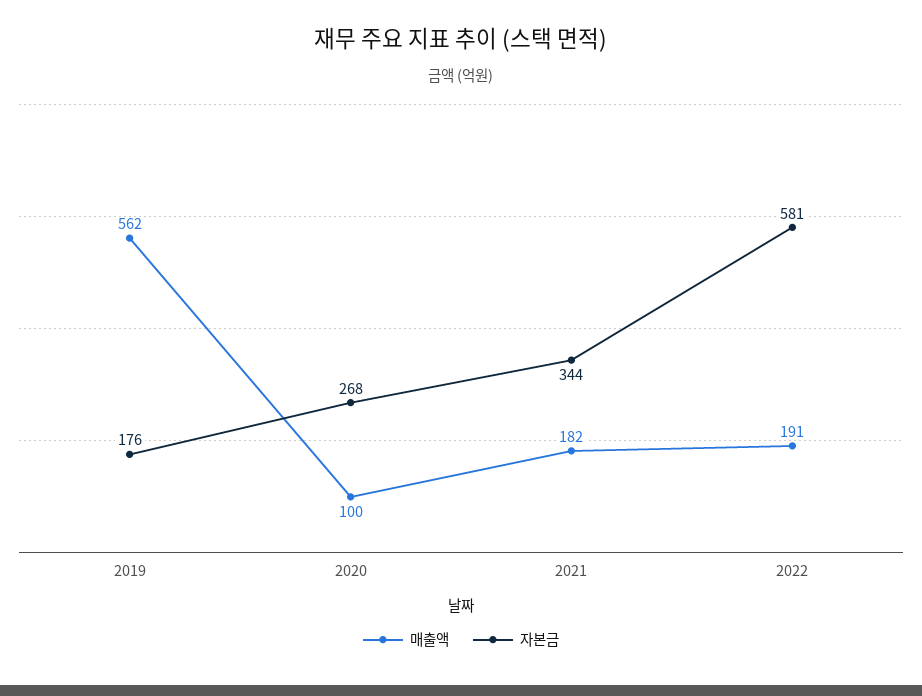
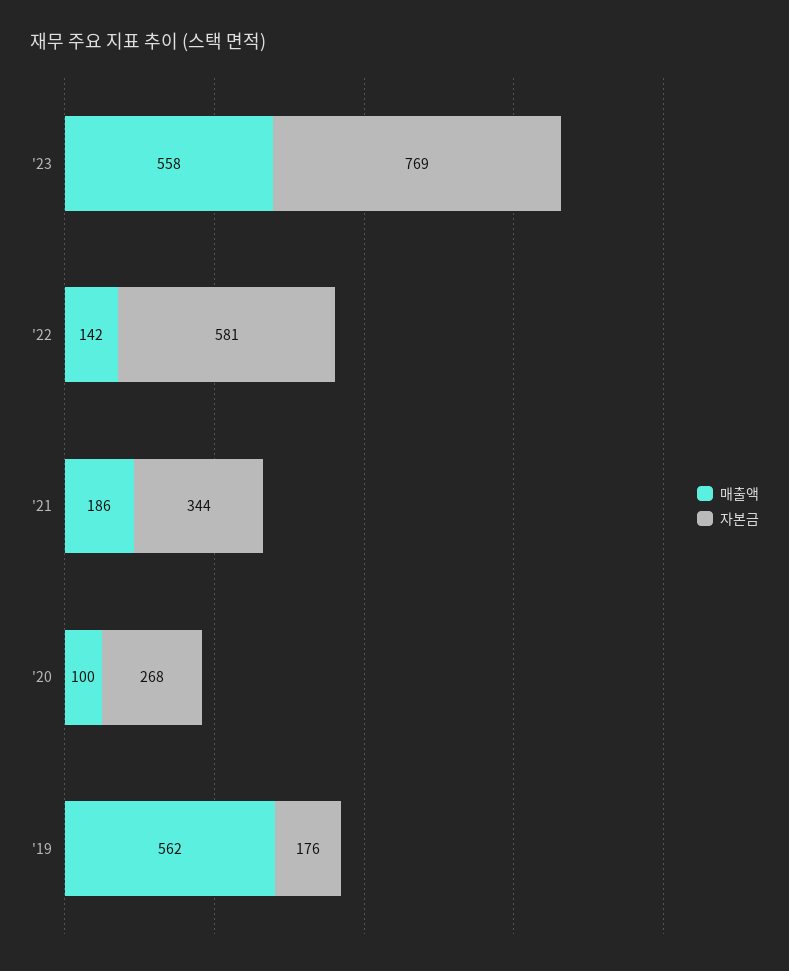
매출액, 2021: 182 -> 186
매출액, 2022: 191 -> 142
매출액, '23: none -> 558
자본금, '23: none -> 769

